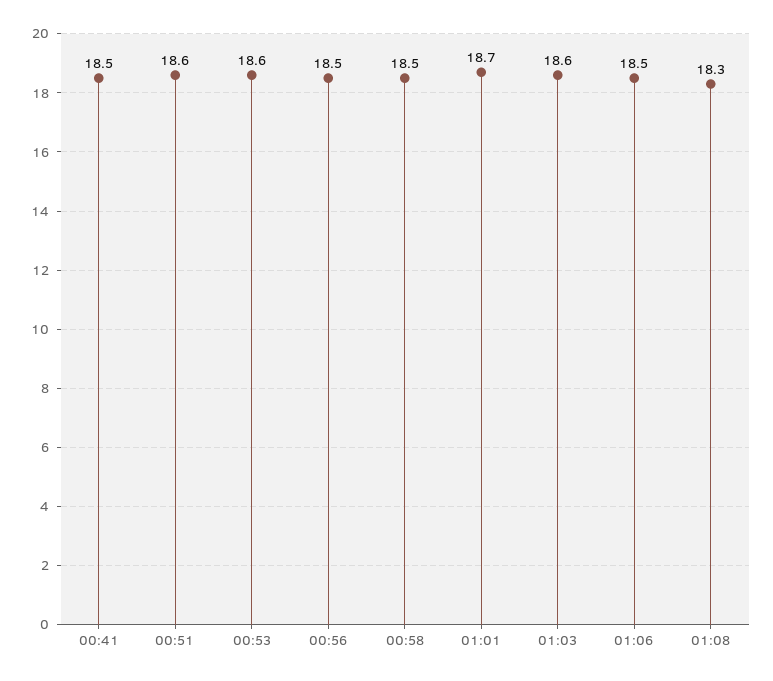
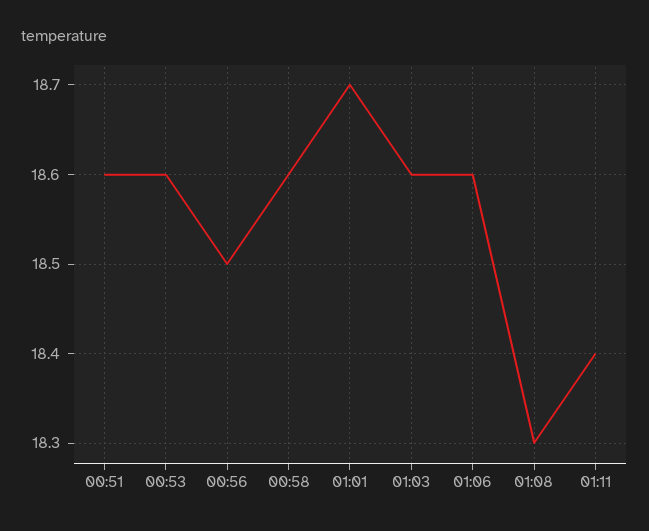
00:41: 18.5 -> none
00:58: 18.5 -> 18.6
01:06: 18.5 -> 18.6
01:11: none -> 18.4

